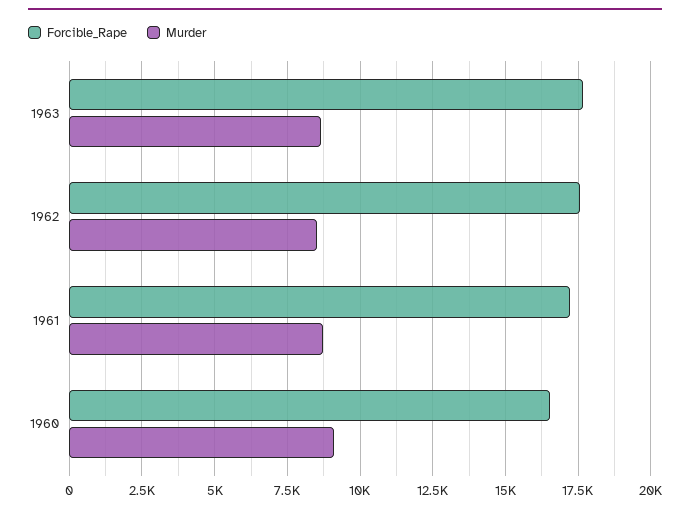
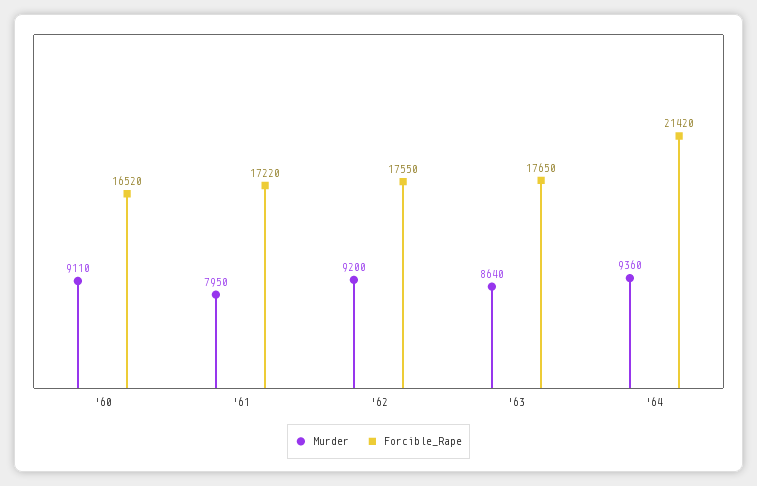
Murder, 1962: 8500 -> 9200
Murder, 1961: 8750 -> 7950
Murder, '64: none -> 9360
Forcible_Rape, '64: none -> 21420

